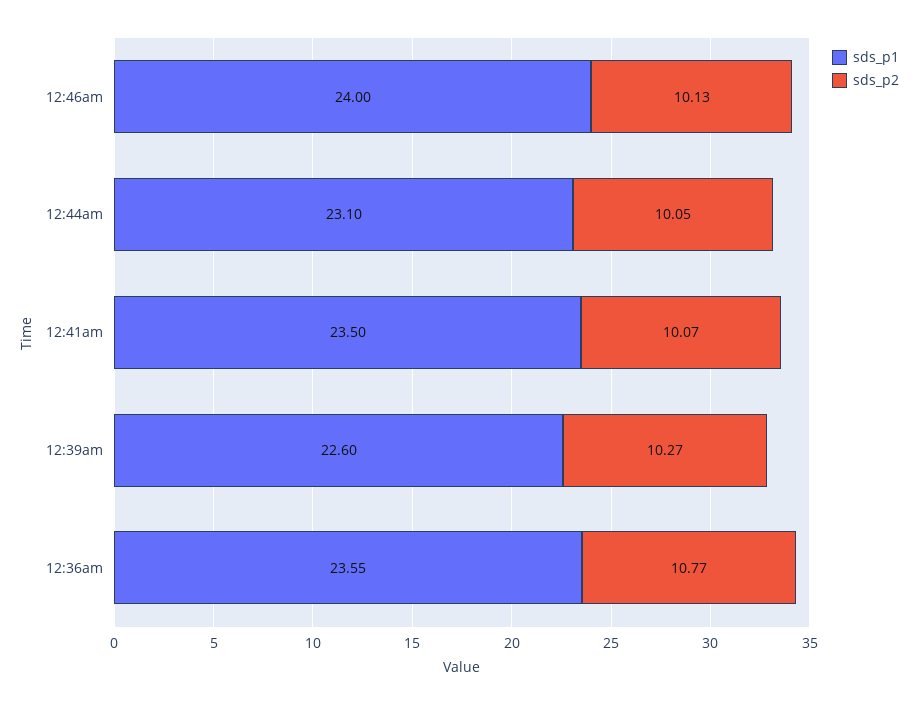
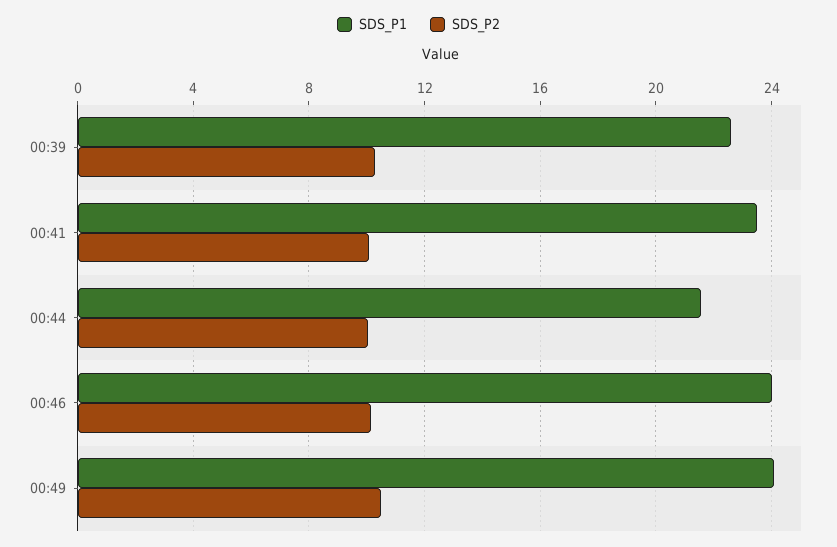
sds_p1, 12:44am: 23.1 -> 21.5
sds_p1, 12:36am: 23.55 -> none
sds_p2, 12:36am: 10.77 -> none
sds_p1, 00:49: none -> 24
sds_p2, 00:49: none -> 10.5

